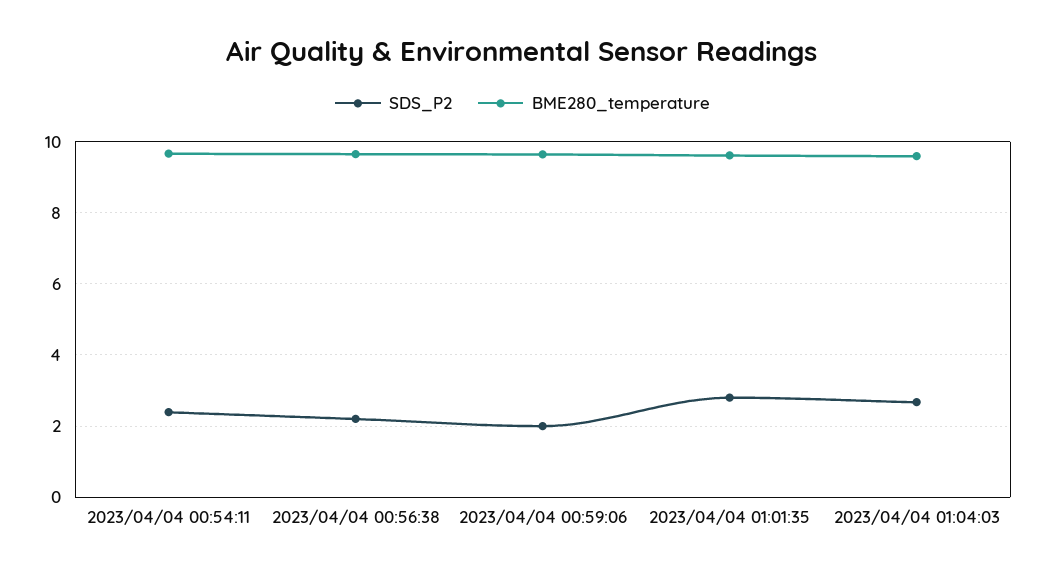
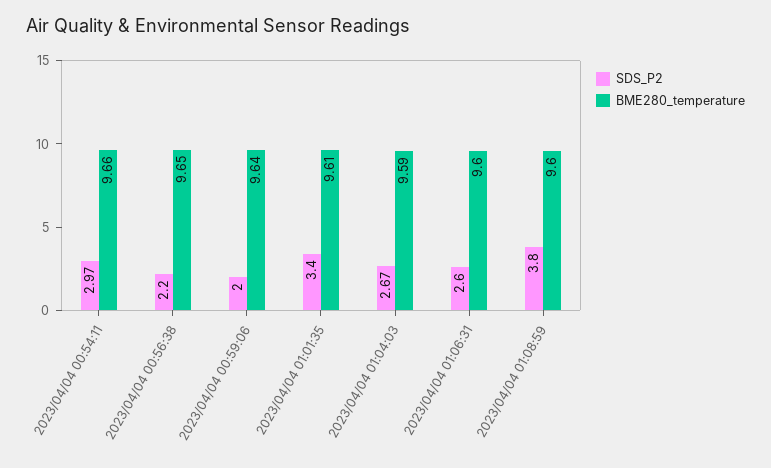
SDS_P2, 2023/04/04 00:54:11: 2.4 -> 2.97
SDS_P2, 2023/04/04 01:01:35: 2.8 -> 3.4
SDS_P2, 2023/04/04 01:06:31: none -> 2.6
BME280_temperature, 2023/04/04 01:06:31: none -> 9.6
SDS_P2, 2023/04/04 01:08:59: none -> 3.8
BME280_temperature, 2023/04/04 01:08:59: none -> 9.6

